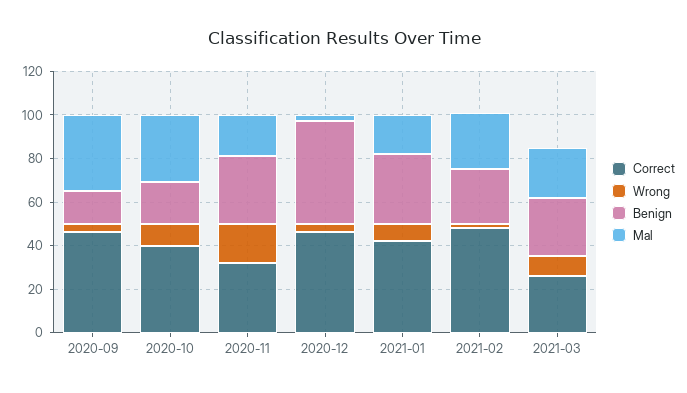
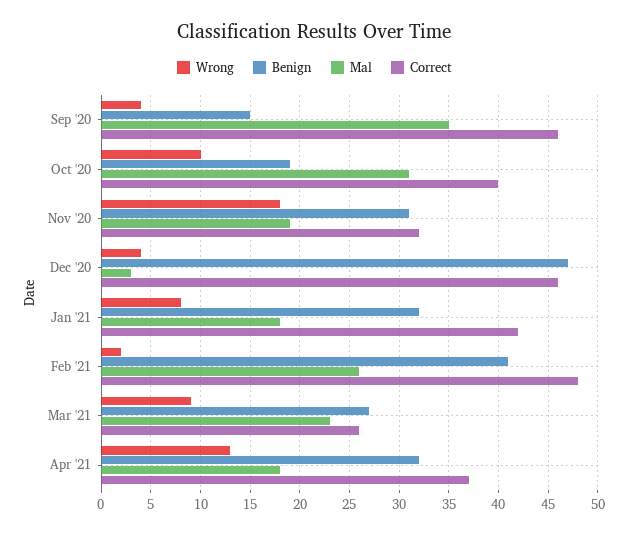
Benign, 2021-02: 25 -> 41
Wrong, Apr '21: none -> 13
Benign, Apr '21: none -> 32
Mal, Apr '21: none -> 18
Correct, Apr '21: none -> 37

